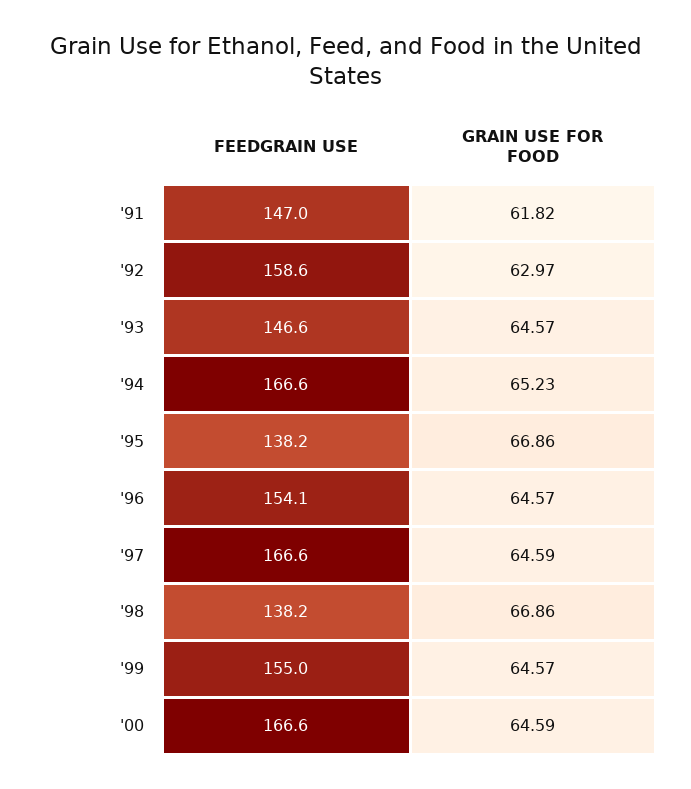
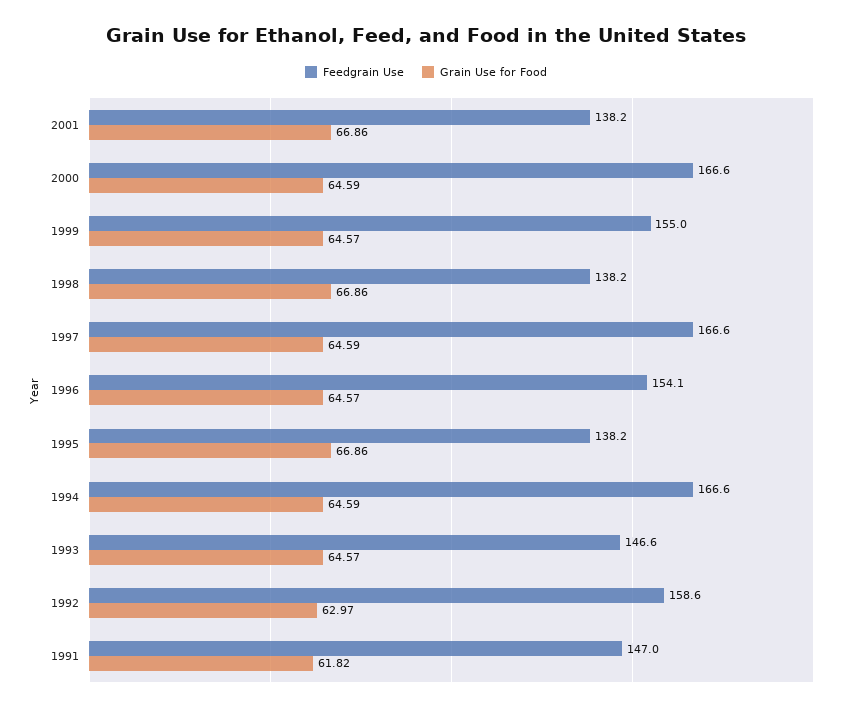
GRAIN USE FOR FOOD, '94: 65.23 -> 64.59
FEEDGRAIN USE, 2001: none -> 138.2
GRAIN USE FOR FOOD, 2001: none -> 66.86

